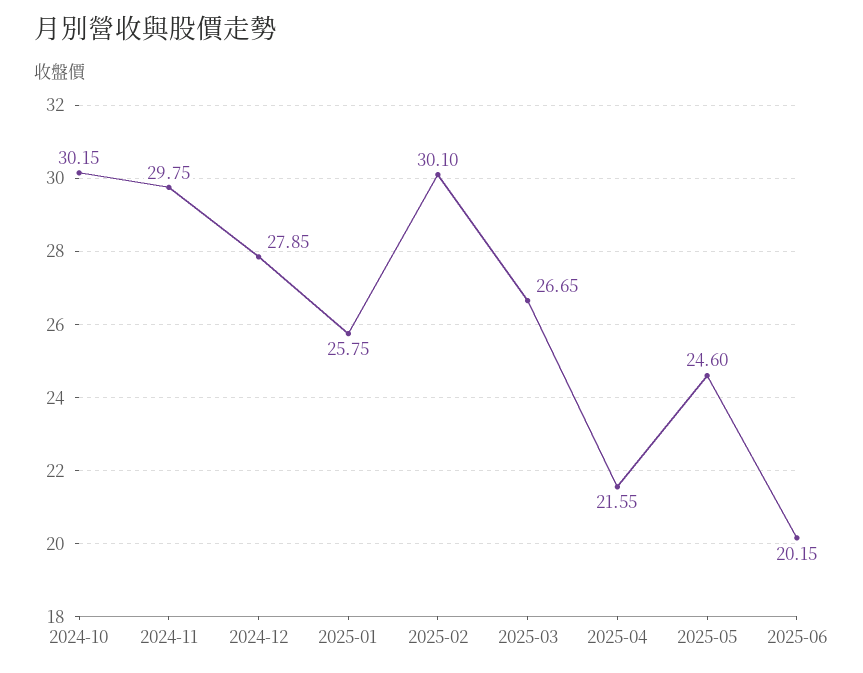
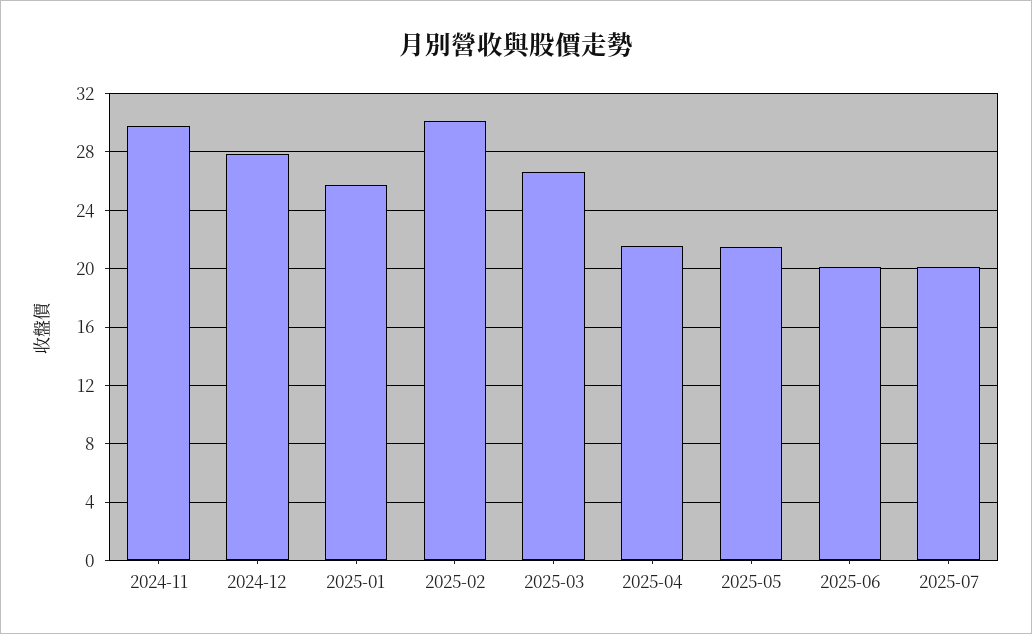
2024-10: 30.15 -> none
2025-05: 24.6 -> 21.5
2025-07: none -> 20

